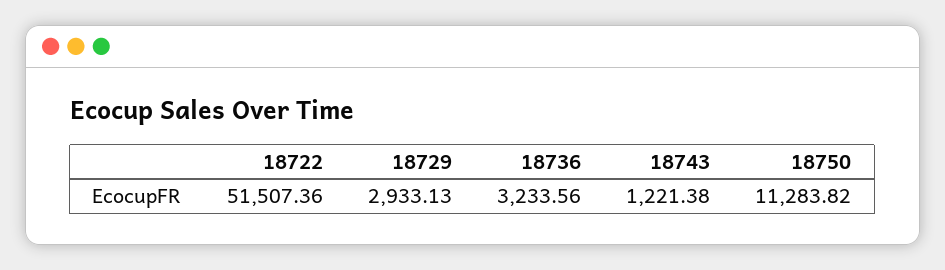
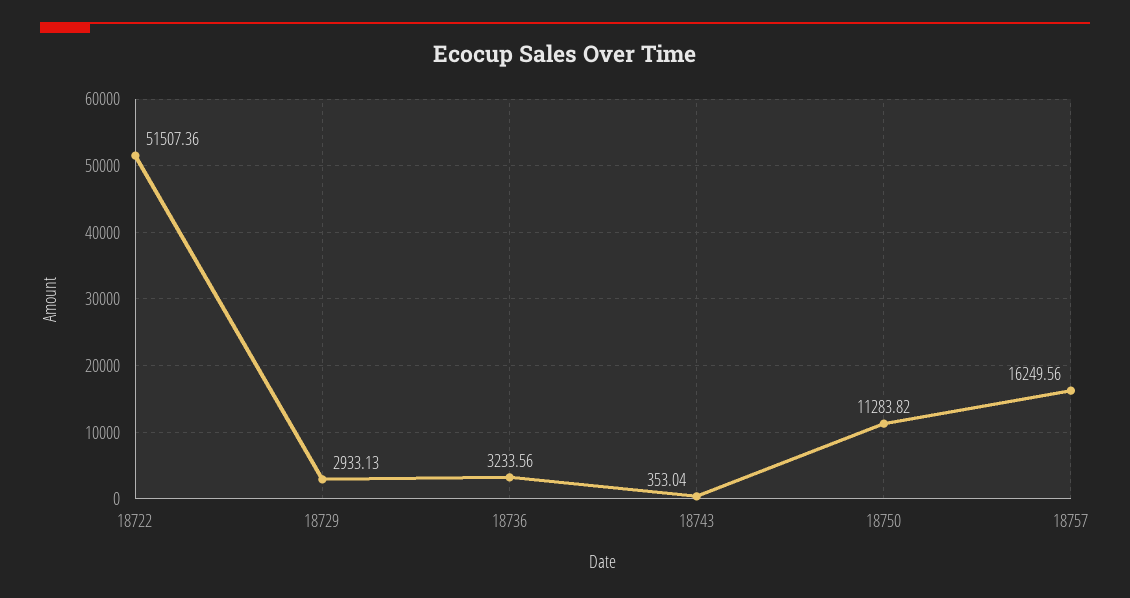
18743: 1221.38 -> 353.04
18757: none -> 16249.56

